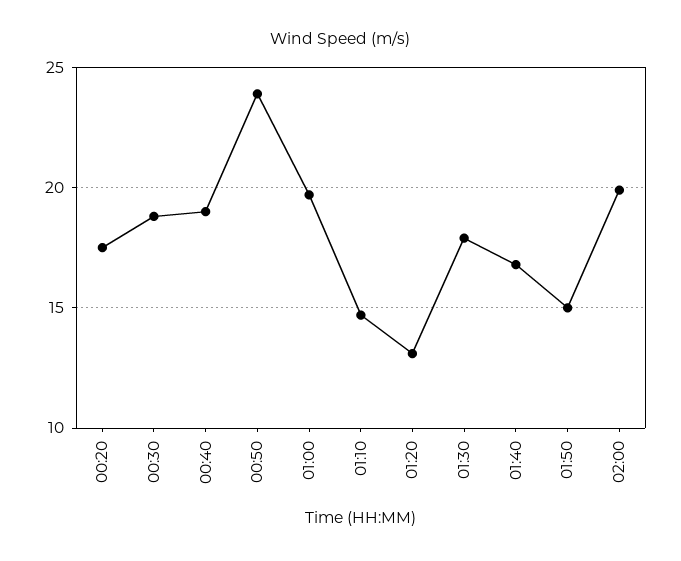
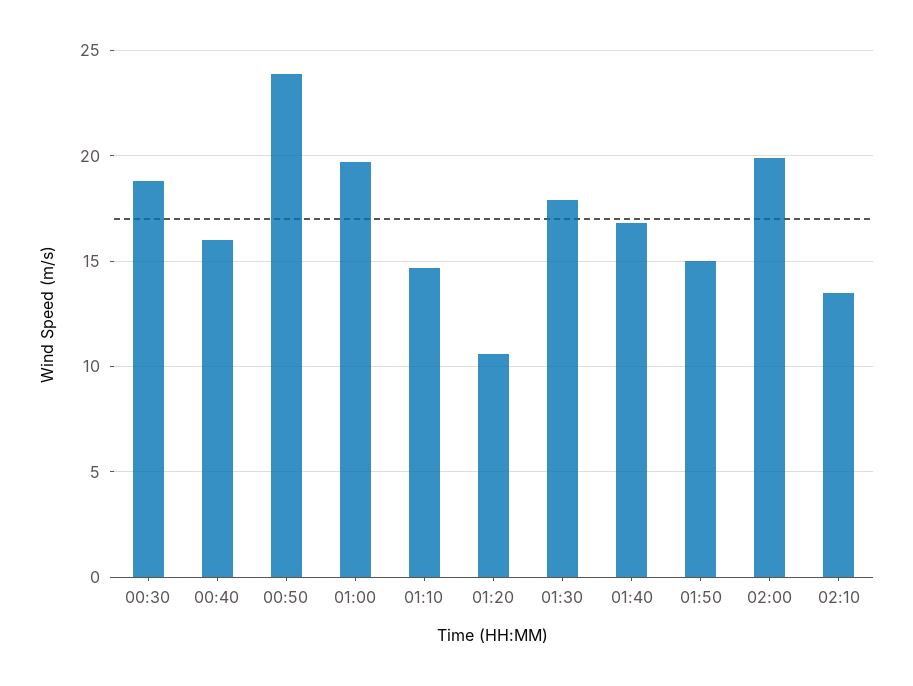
00:20: 17.5 -> none
00:40: 19 -> 16
01:20: 13 -> 10.5
02:10: none -> 13.5

